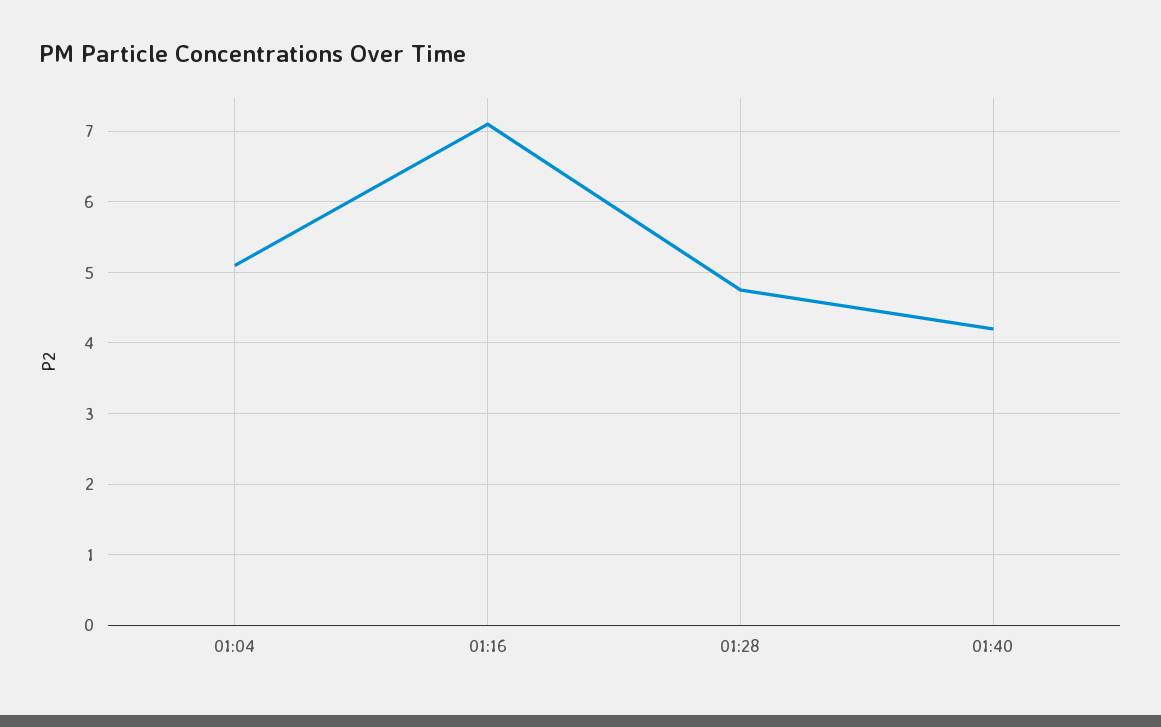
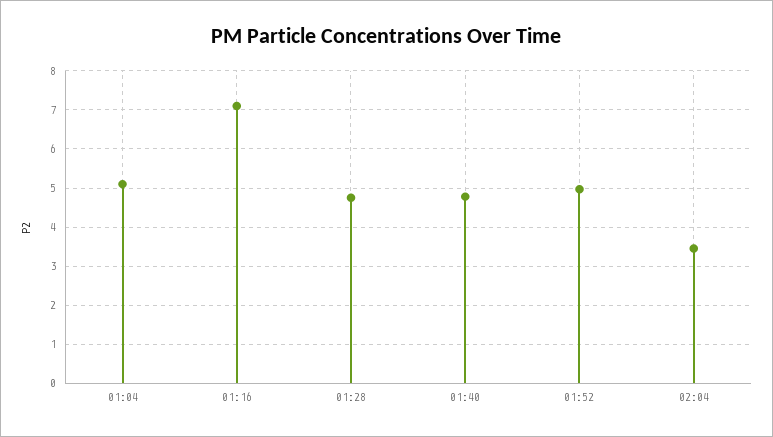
01:40: 4.2 -> 4.8
01:52: none -> 5
02:04: none -> 3.4

